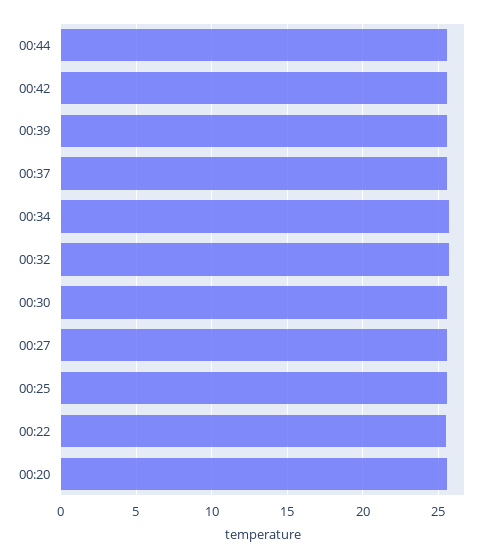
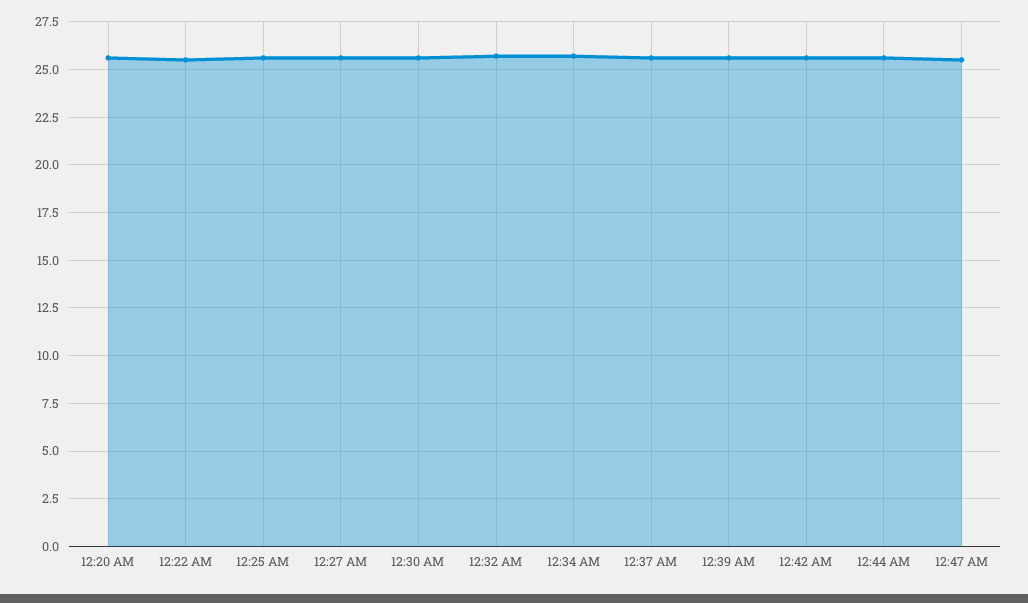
12:47 AM: none -> 25.5

